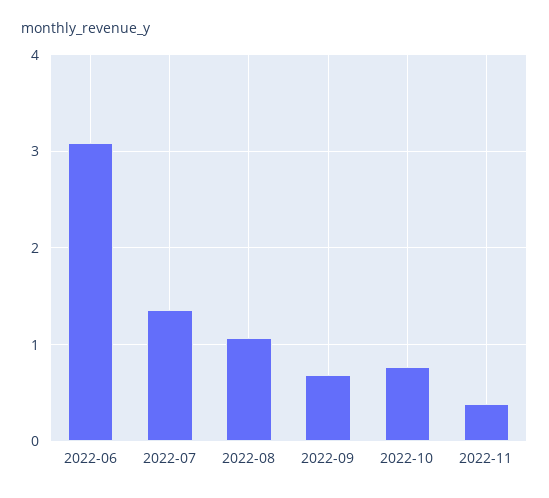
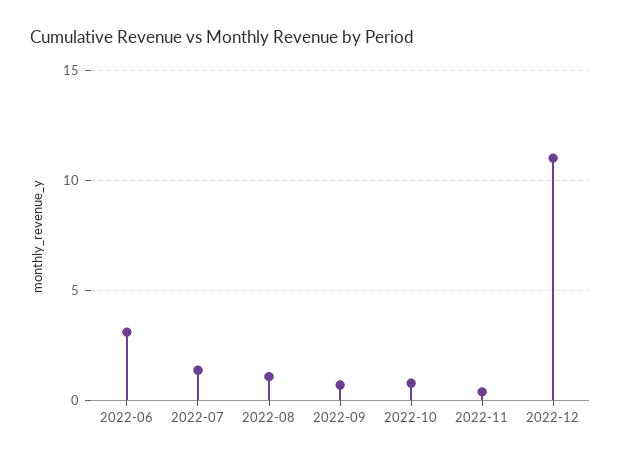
2022-12: none -> 11

